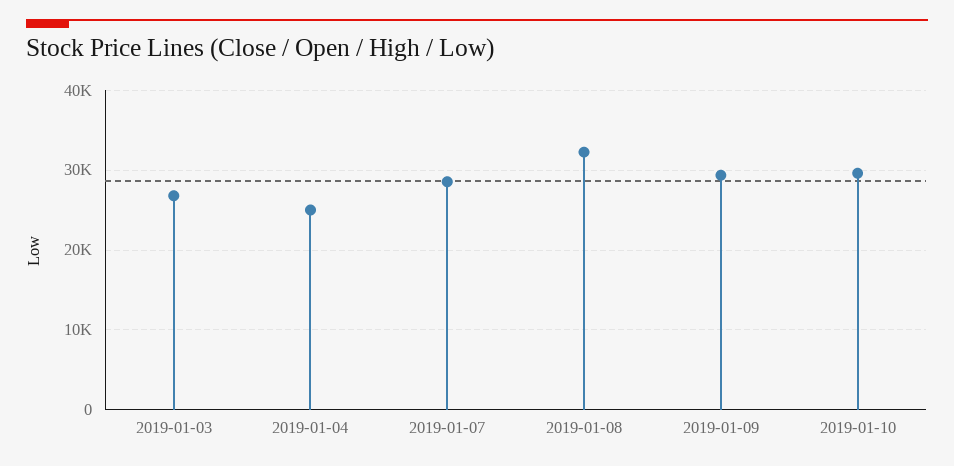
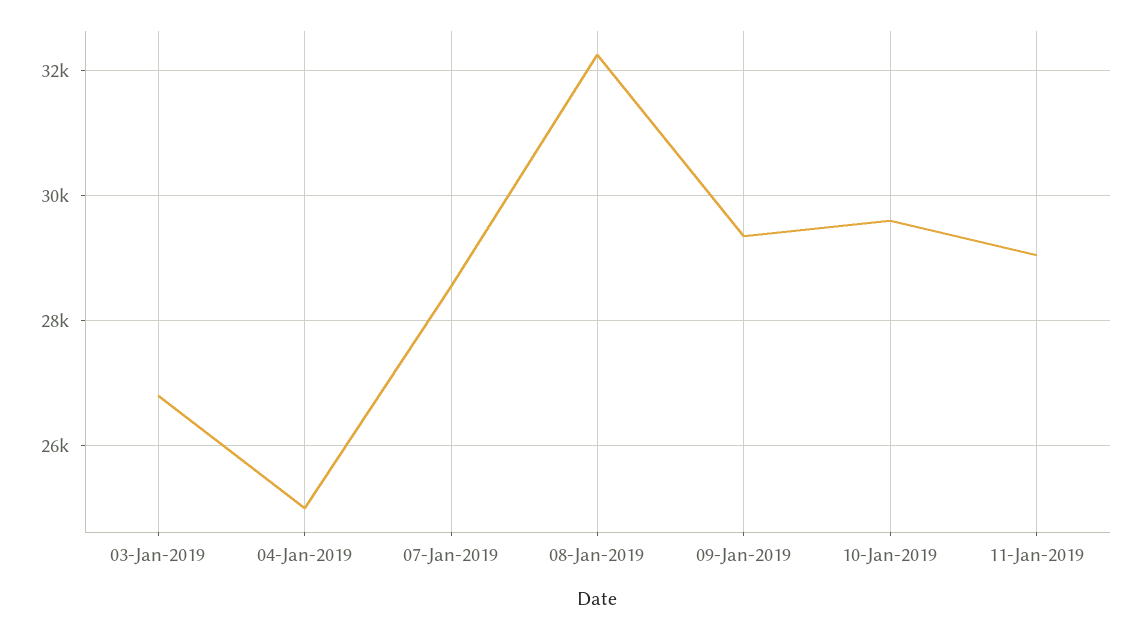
11-Jan-2019: none -> 29000

